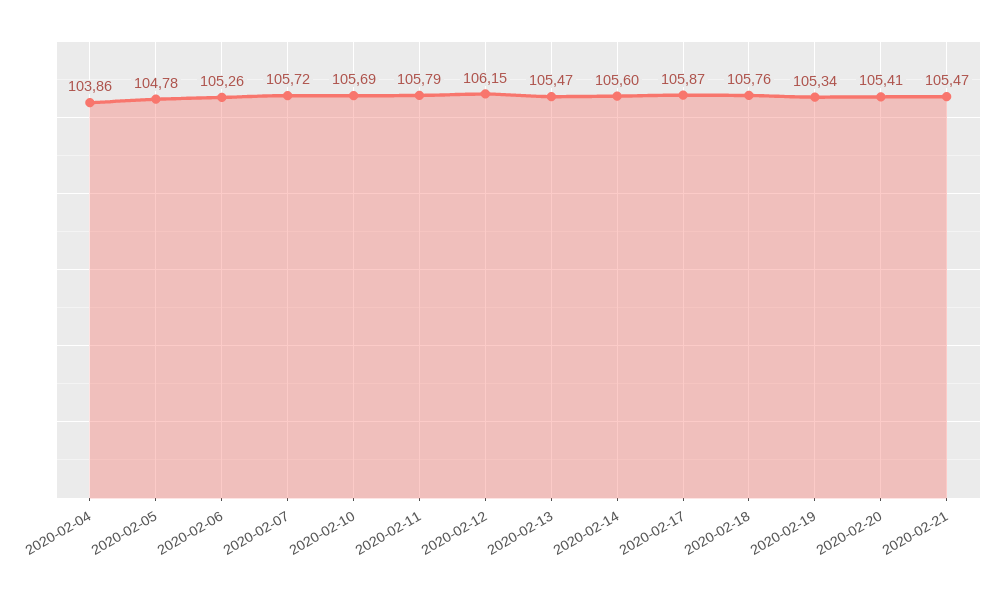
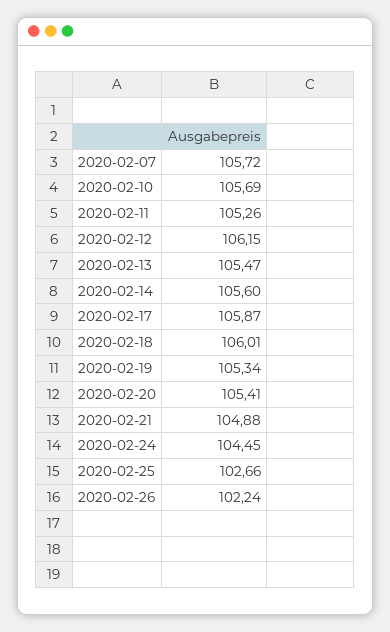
2020-02-04: 103.86 -> none
2020-02-05: 104.78 -> none
2020-02-06: 105.26 -> none
2020-02-11: 105.79 -> 105.26
2020-02-18: 105.76 -> 106.01
2020-02-21: 105.47 -> 104.88
2020-02-24: none -> 104.45
2020-02-25: none -> 102.66
2020-02-26: none -> 102.24

